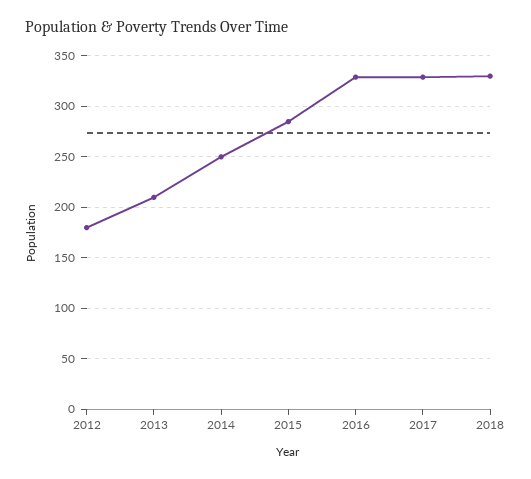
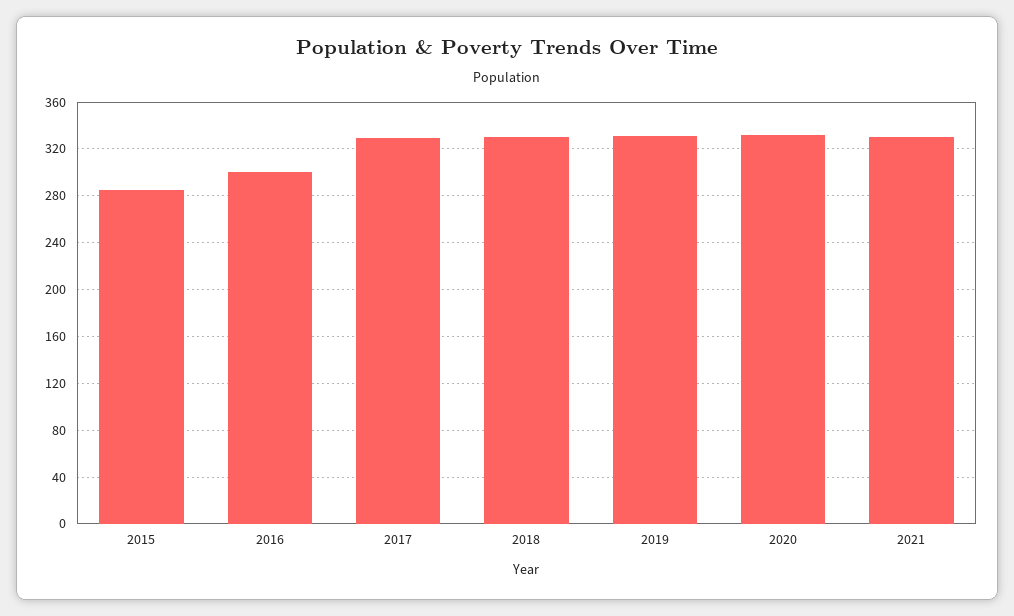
2012: 180 -> none
2013: 210 -> none
2014: 250 -> none
2016: 330 -> 300
2019: none -> 330
2020: none -> 330
2021: none -> 330

